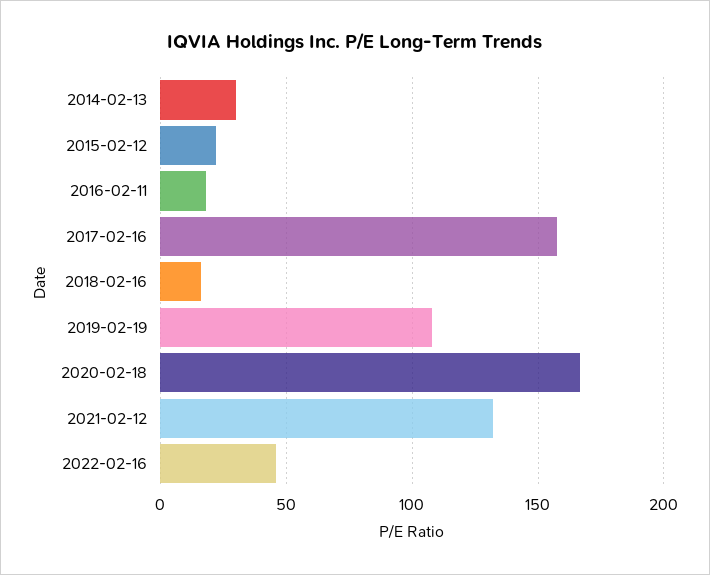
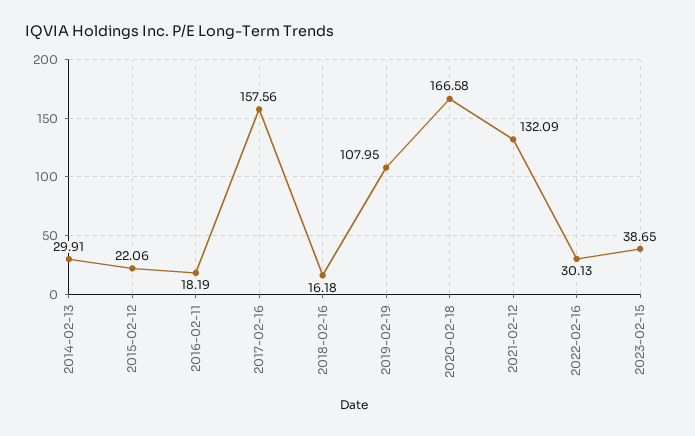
2022-02-16: 45 -> 30.13
2023-02-15: none -> 38.65

